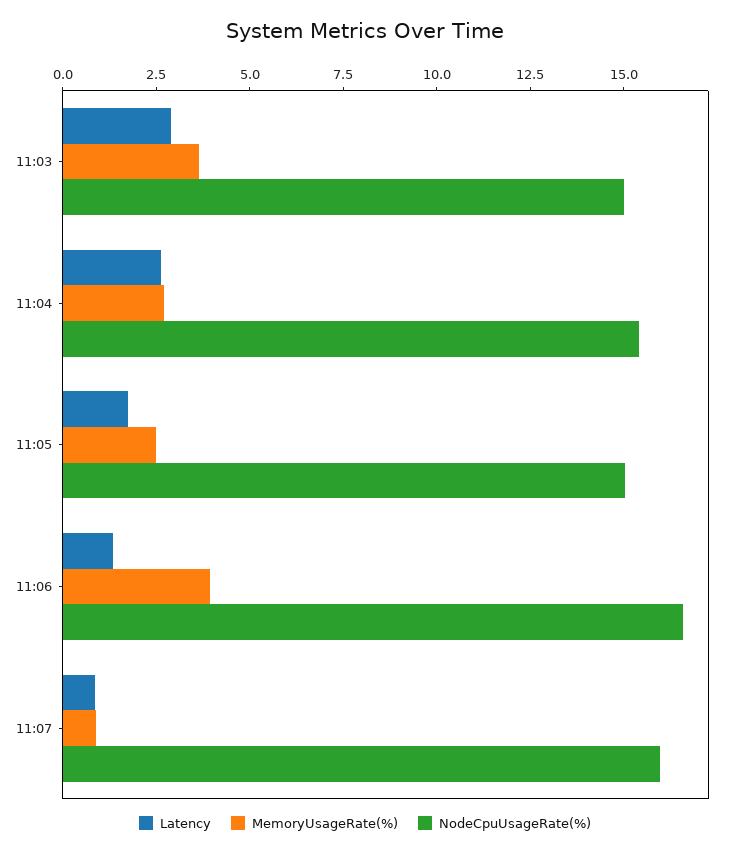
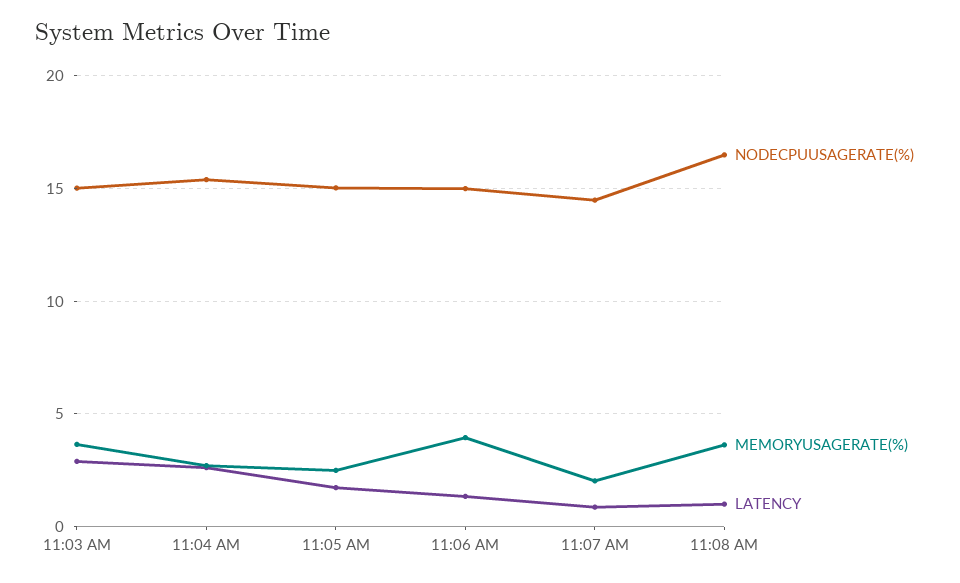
NodeCpuUsageRate(%), 11:06: 16.5 -> 15
MemoryUsageRate(%), 11:07: 1 -> 2
NodeCpuUsageRate(%), 11:07: 16 -> 14.5
NodeCpuUsageRate(%), 11:08 AM: none -> 16.5
MemoryUsageRate(%), 11:08 AM: none -> 3.5
Latency, 11:08 AM: none -> 1

